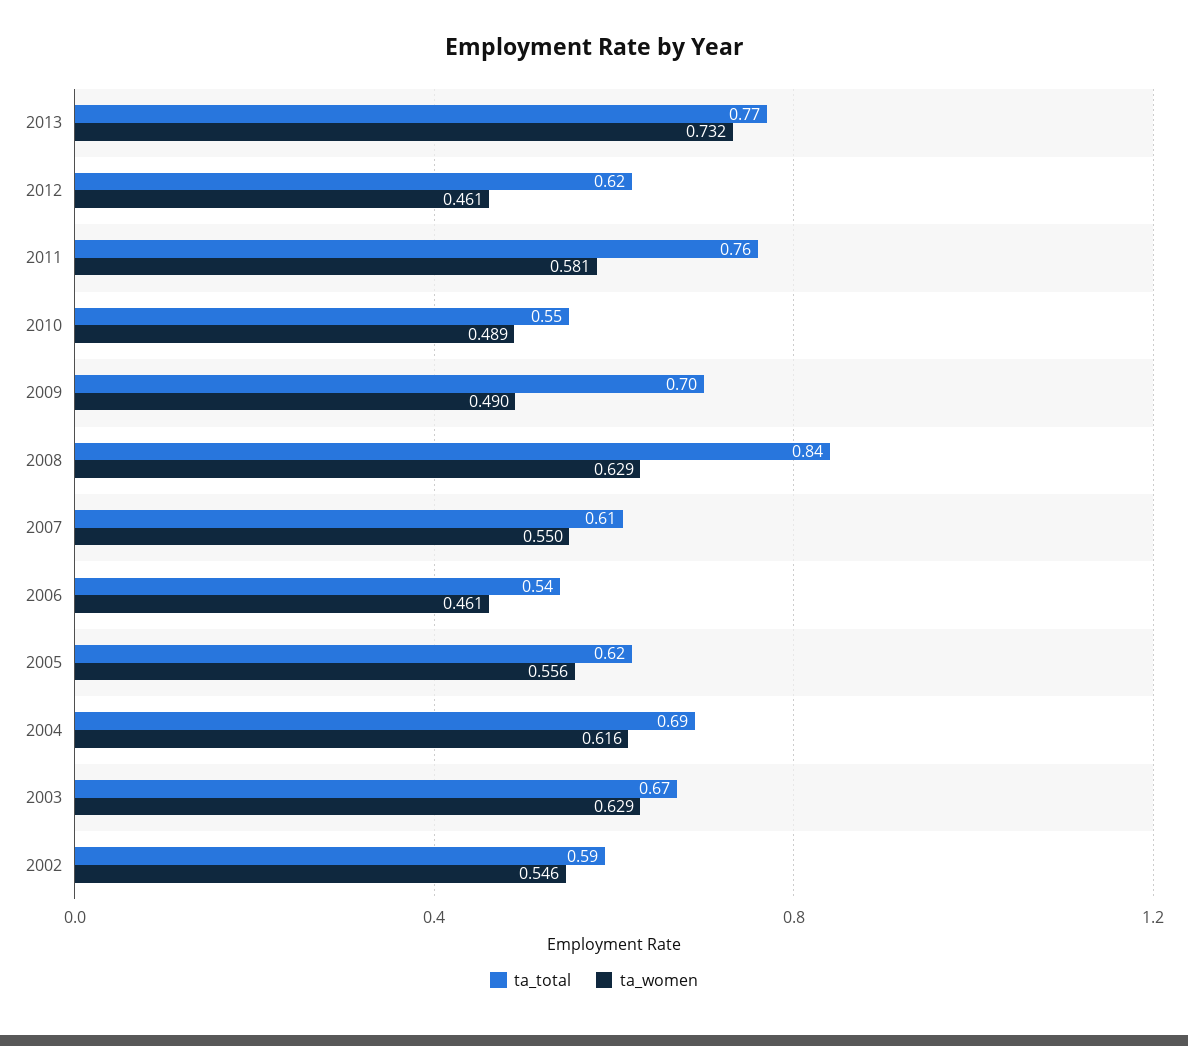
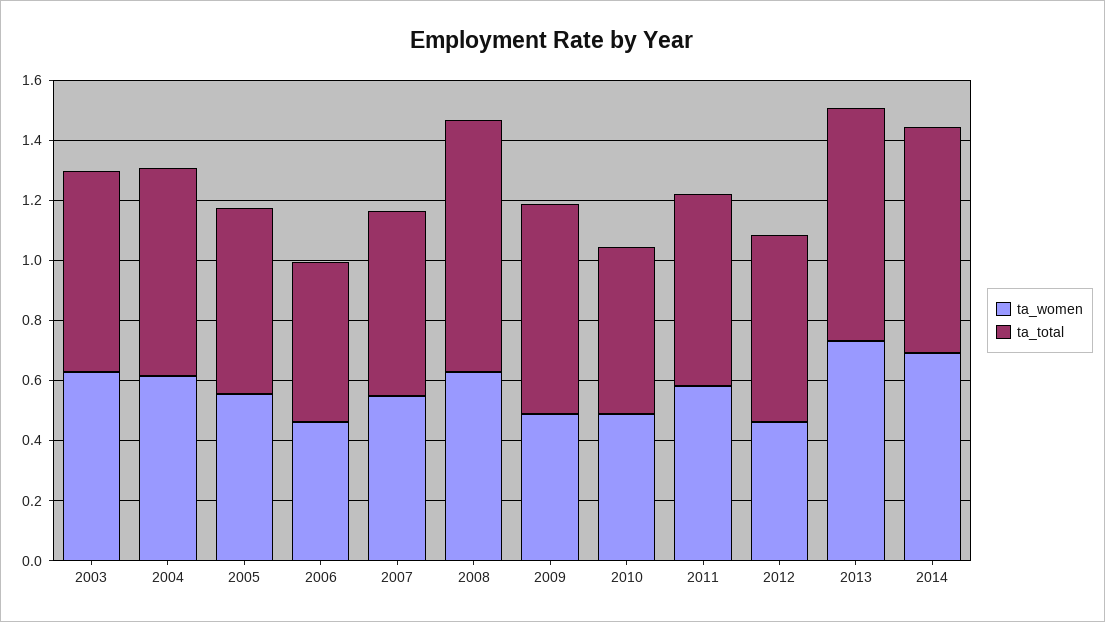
ta_total, 2011: 0.76 -> 0.65
ta_total, 2002: 0.59 -> none
ta_women, 2002: 0.546 -> none
ta_women, 2014: none -> 0.7
ta_total, 2014: none -> 0.75

